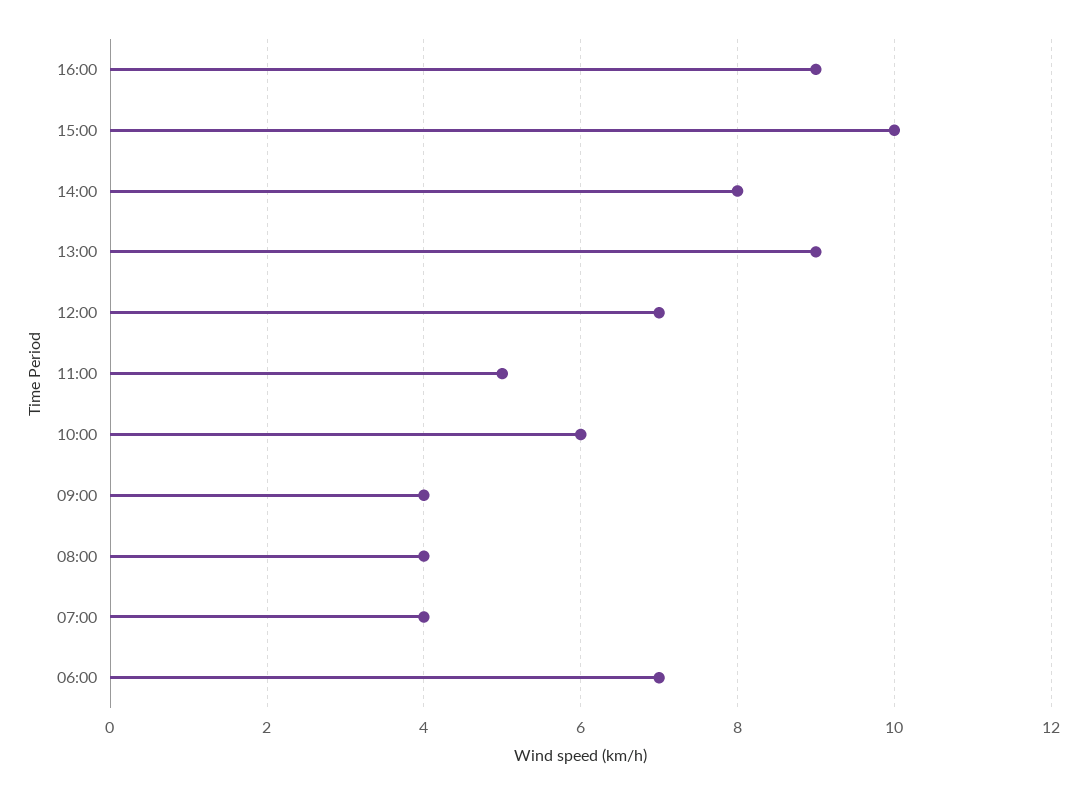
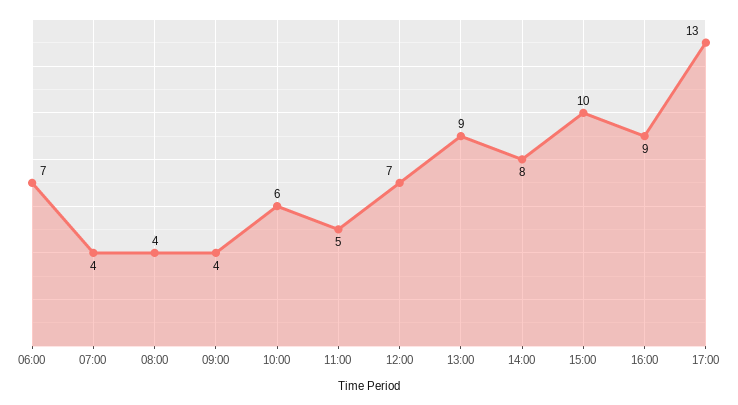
17:00: none -> 13

